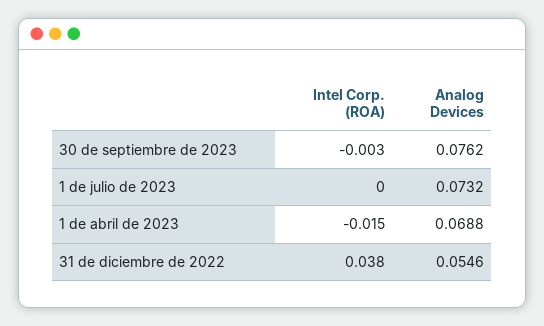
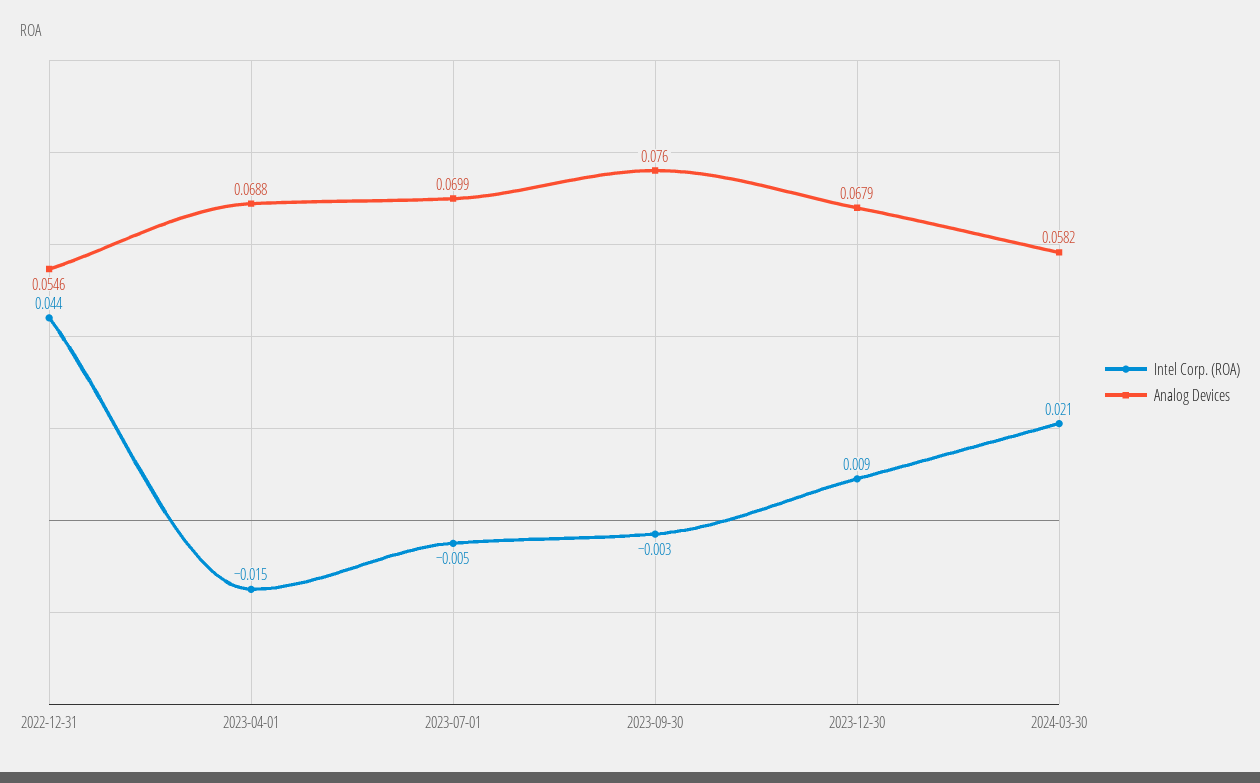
Analog Devices, 30 de septiembre de 2023: 0.0762 -> 0.076
Intel Corp. (ROA), 1 de julio de 2023: 0 -> -0.005
Analog Devices, 1 de julio de 2023: 0.0732 -> 0.0699
Intel Corp. (ROA), 31 de diciembre de 2022: 0.038 -> 0.044
Intel Corp. (ROA), 2023-12-30: none -> 0.009
Analog Devices, 2023-12-30: none -> 0.0679
Intel Corp. (ROA), 2024-03-30: none -> 0.021
Analog Devices, 2024-03-30: none -> 0.0582

